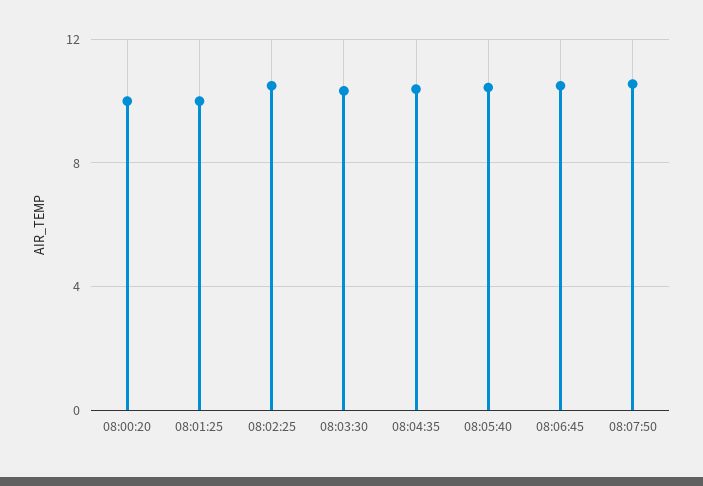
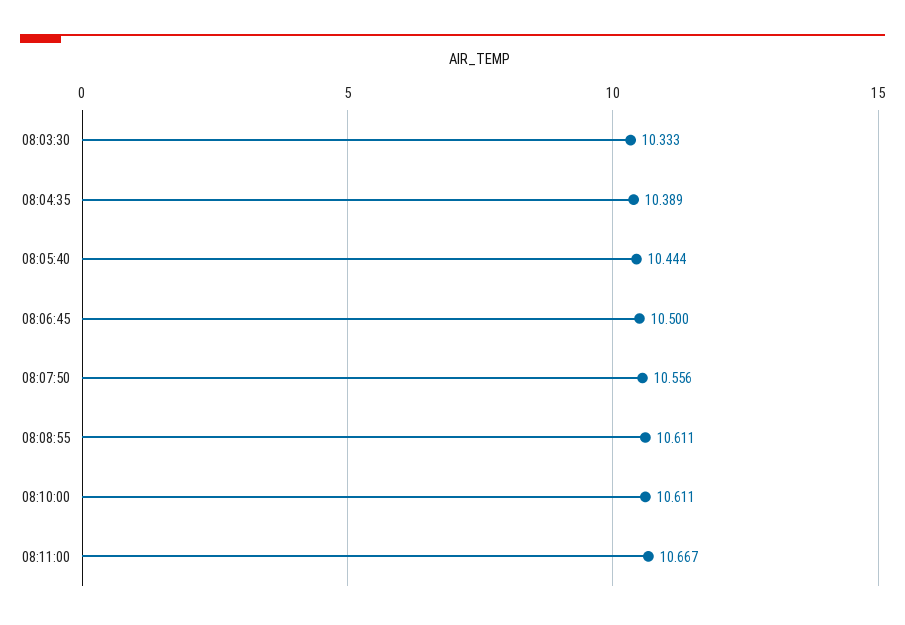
08:00:20: 10 -> none
08:01:25: 10 -> none
08:02:25: 10.5 -> none
08:08:55: none -> 10.611
08:10:00: none -> 10.611
08:11:00: none -> 10.667

